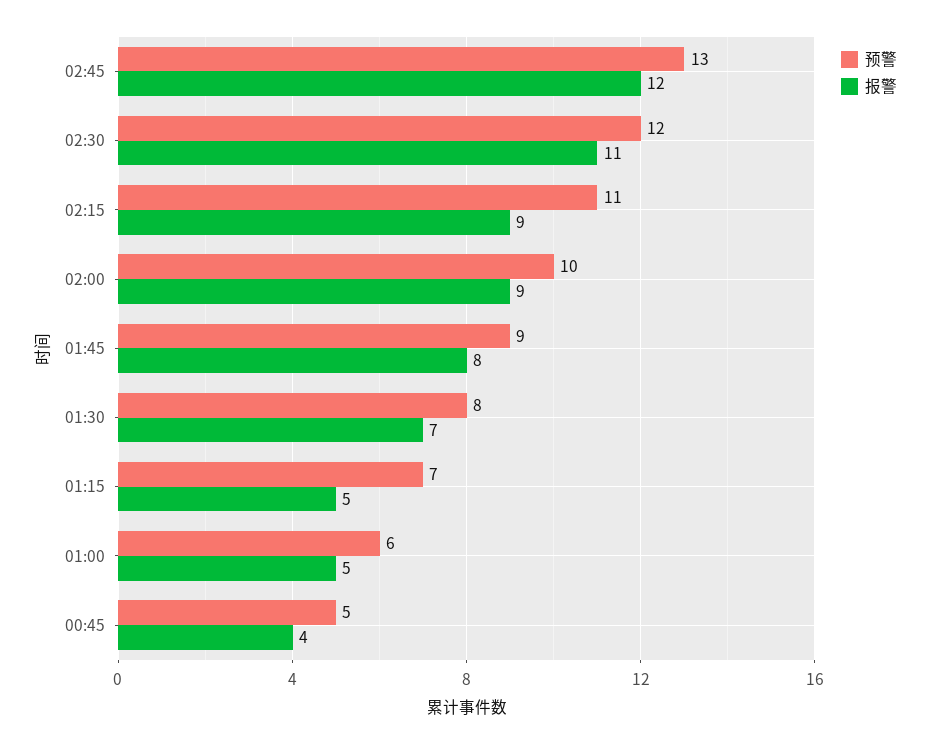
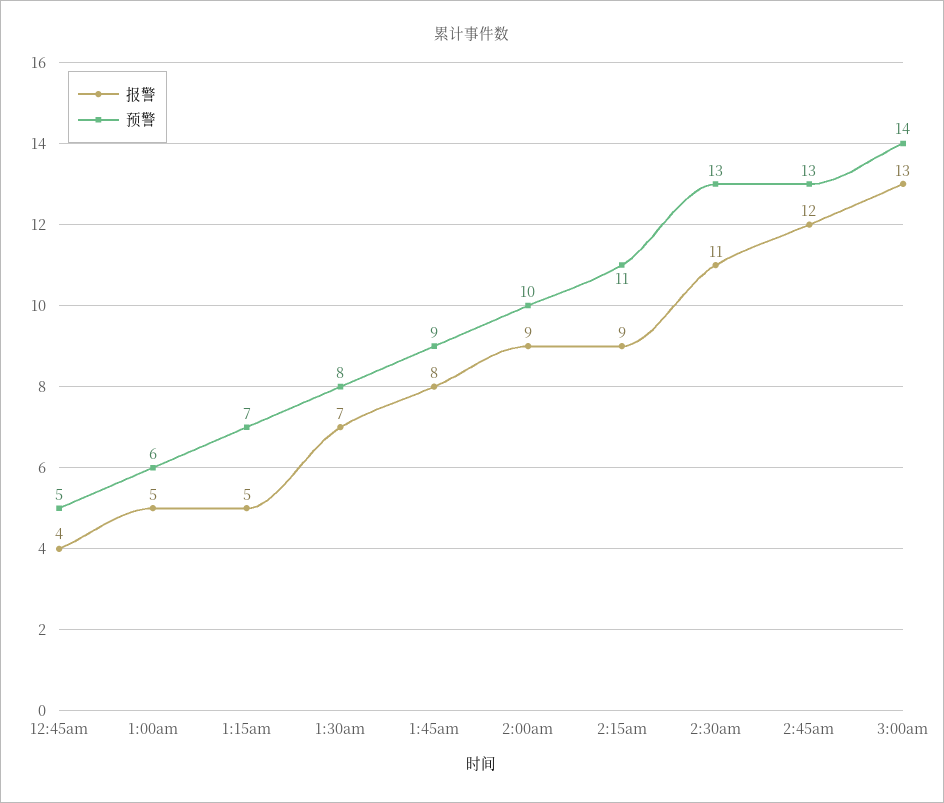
预警, 02:30: 12 -> 13
报警, 3:00am: none -> 13
预警, 3:00am: none -> 14

